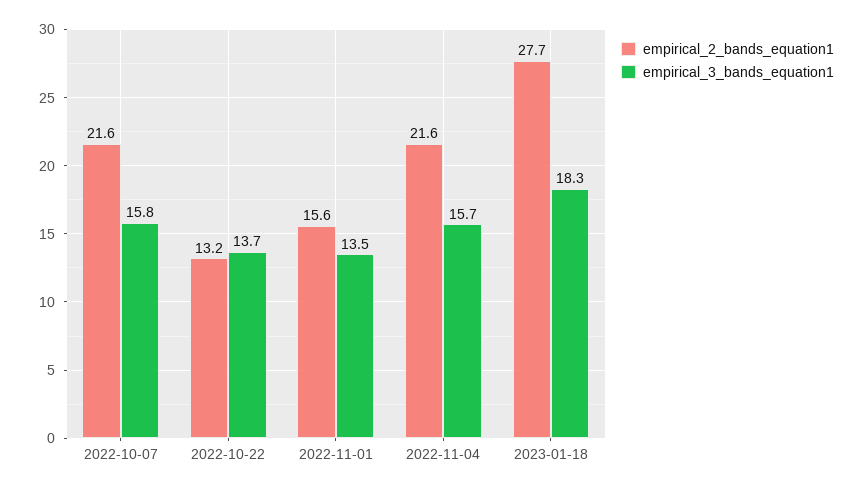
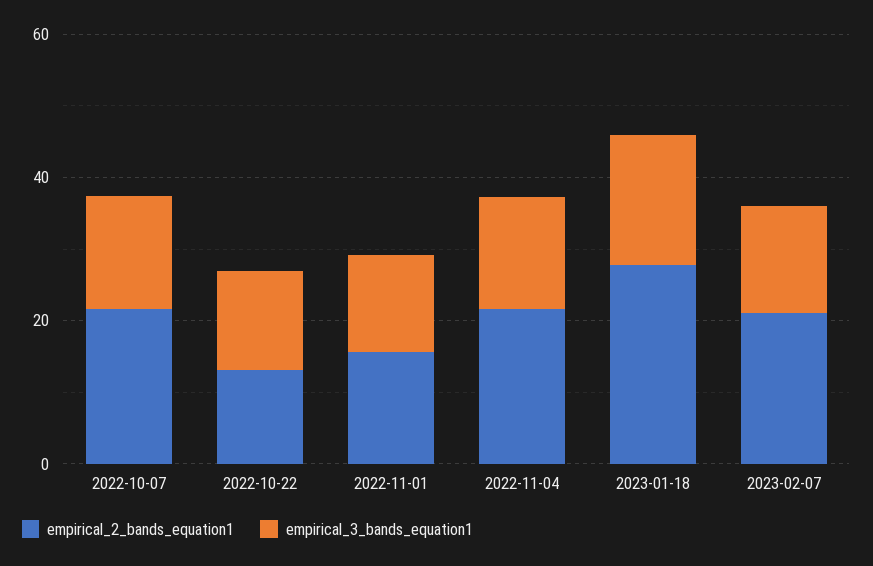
empirical_2_bands_equation1, 2023-02-07: none -> 20
empirical_3_bands_equation1, 2023-02-07: none -> 15

